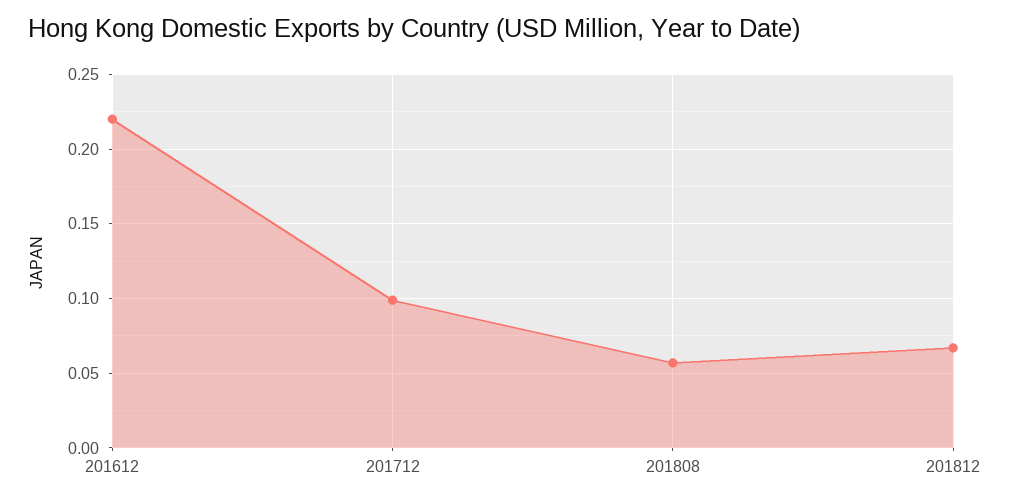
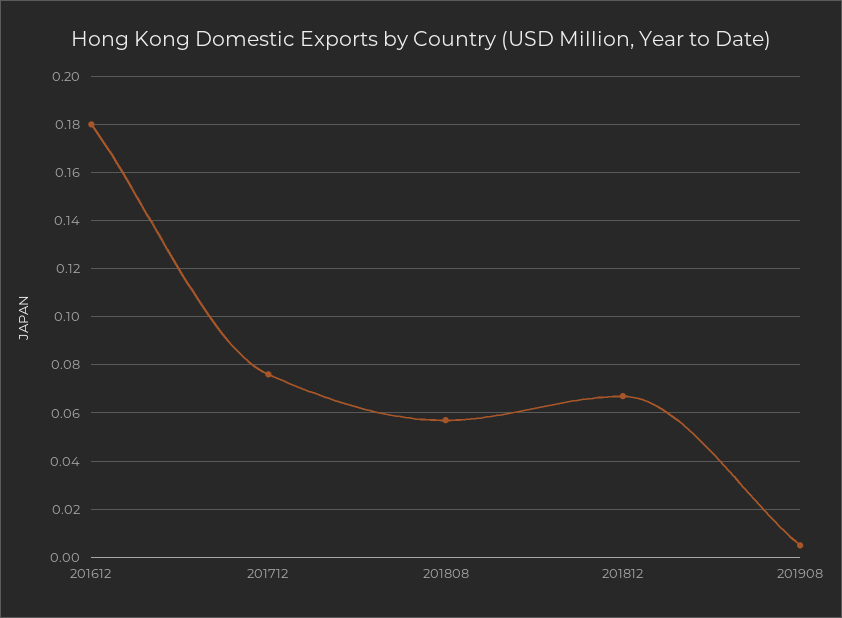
201612: 0.22 -> 0.18
201712: 0.1 -> 0.075
201908: none -> 0.005

